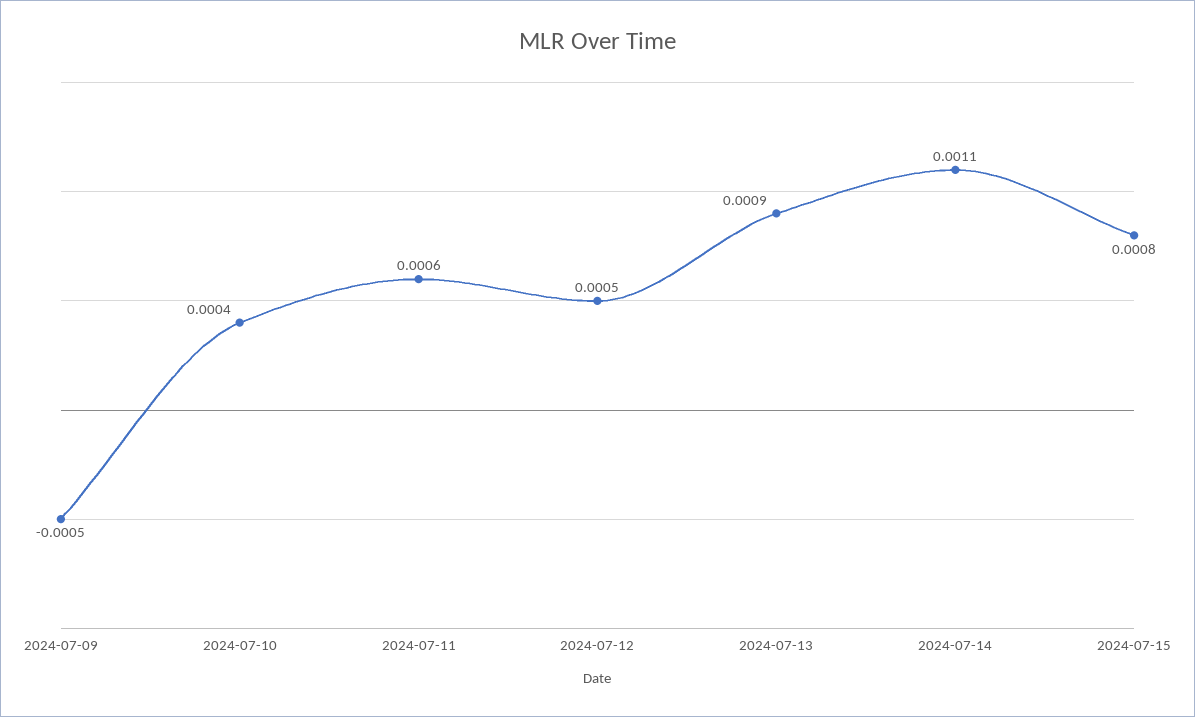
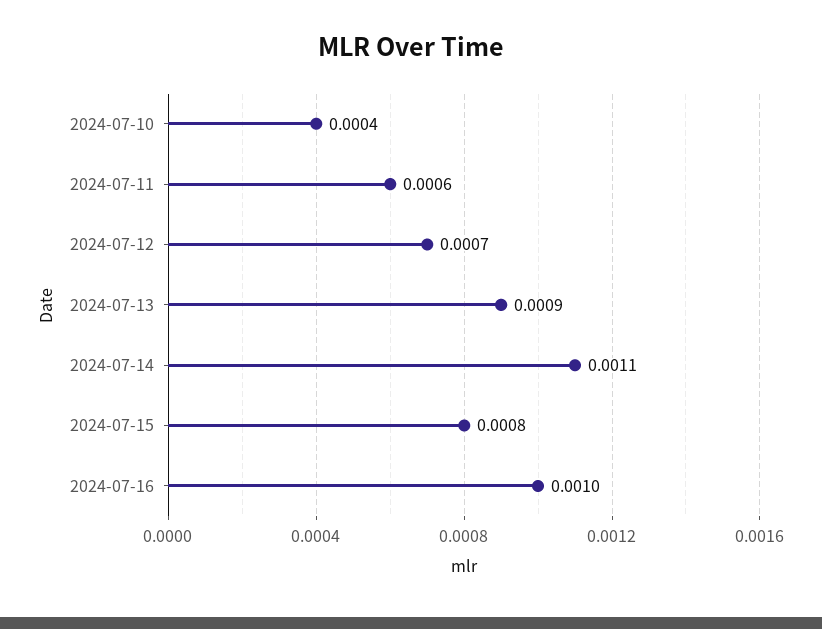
2024-07-09: -0.0005 -> none
2024-07-12: 0.0005 -> 0.0007
2024-07-16: none -> 0.001

